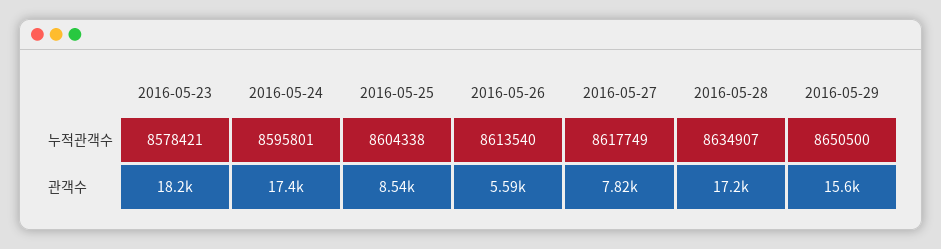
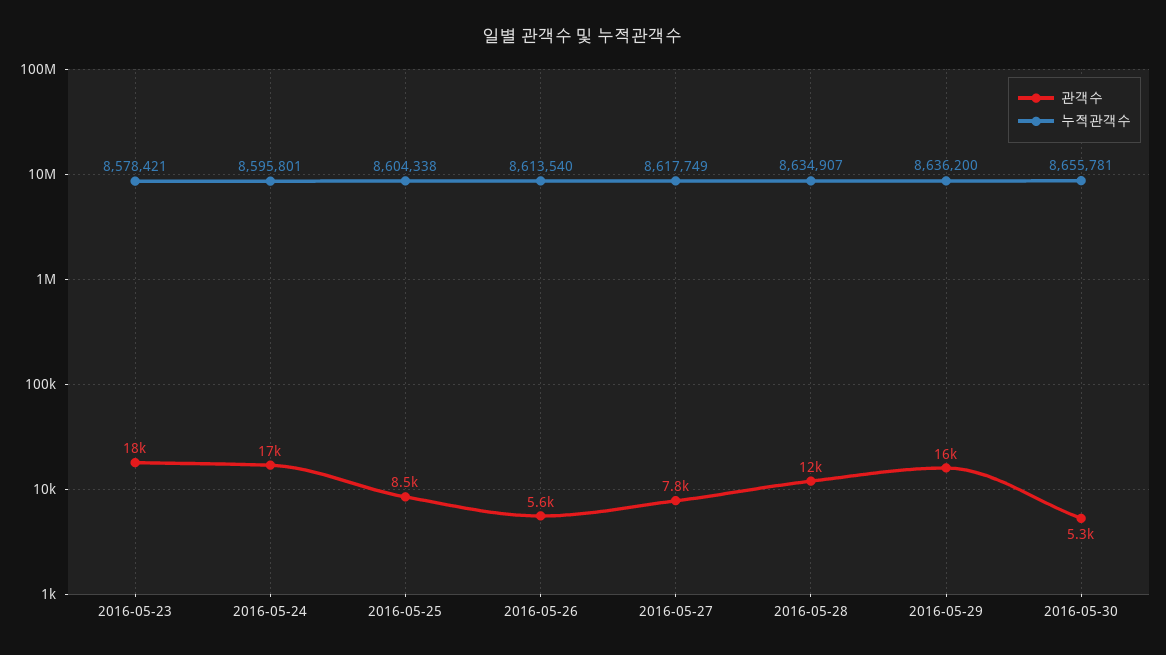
누적관객수, 2016-05-29: 8650500 -> 8636200
관객수, 2016-05-28: 17200 -> 12000
관객수, 2016-05-30: none -> 5300
누적관객수, 2016-05-30: none -> 8655781

